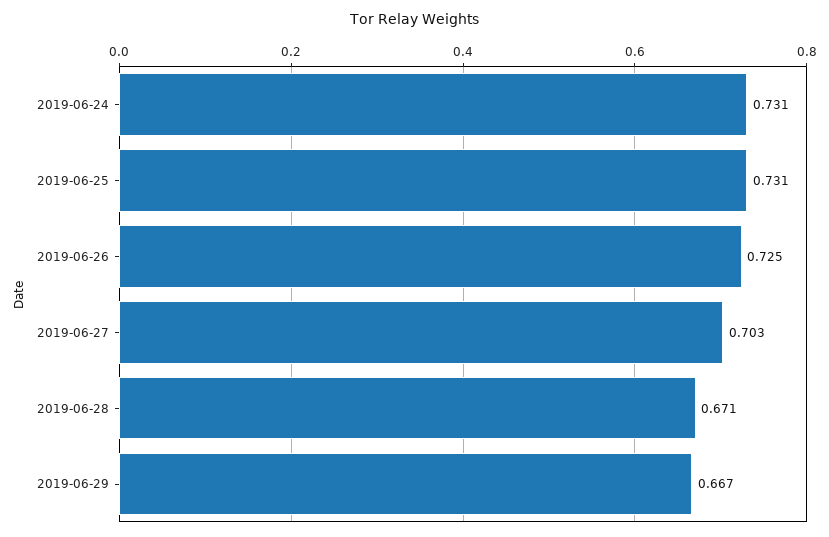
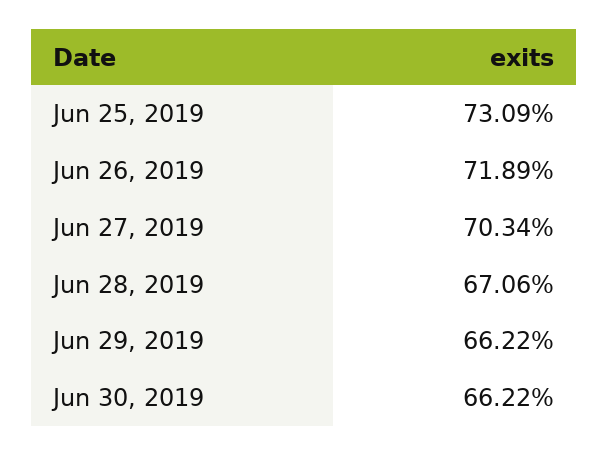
2019-06-24: 0.731 -> none
2019-06-26: 0.725 -> 0.7189
2019-06-29: 0.667 -> 0.6622
Jun 30, 2019: none -> 0.6622

